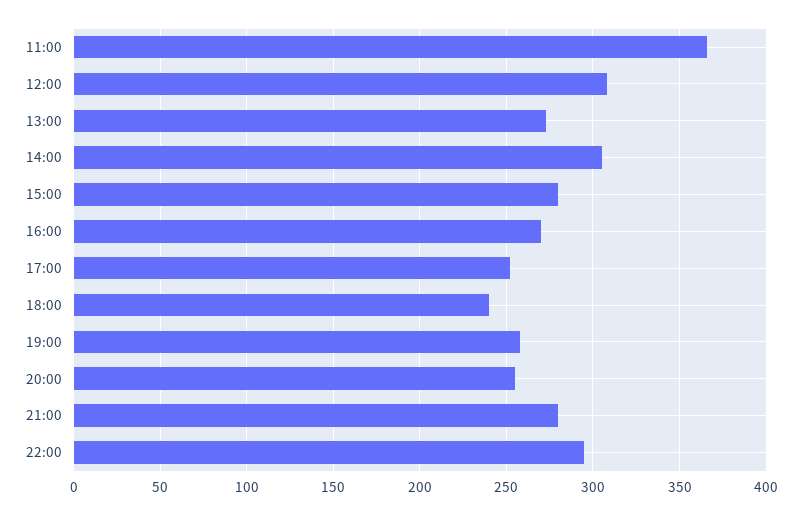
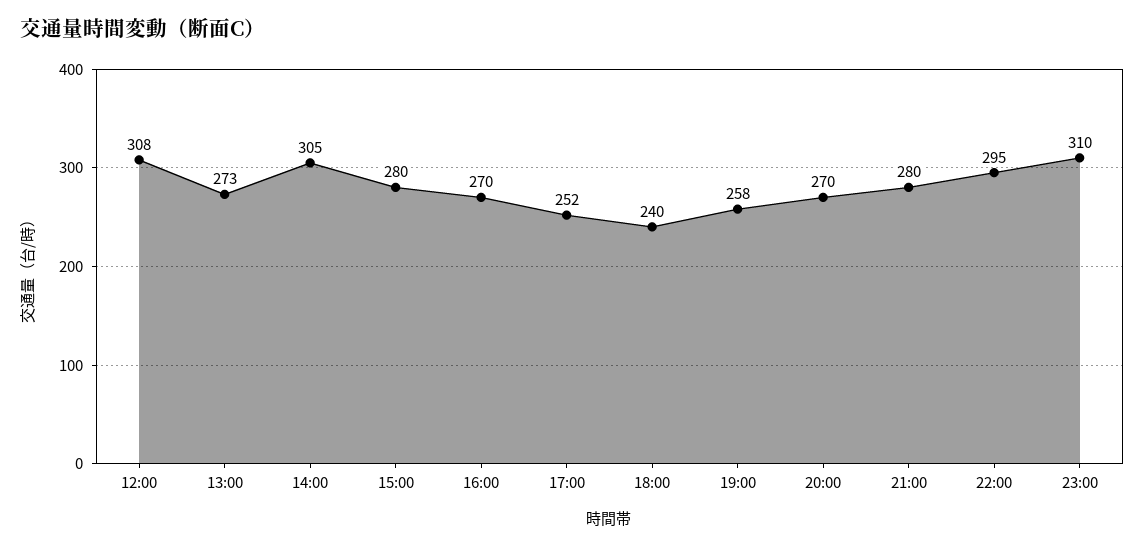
11:00: 365 -> none
20:00: 255 -> 270
23:00: none -> 310

